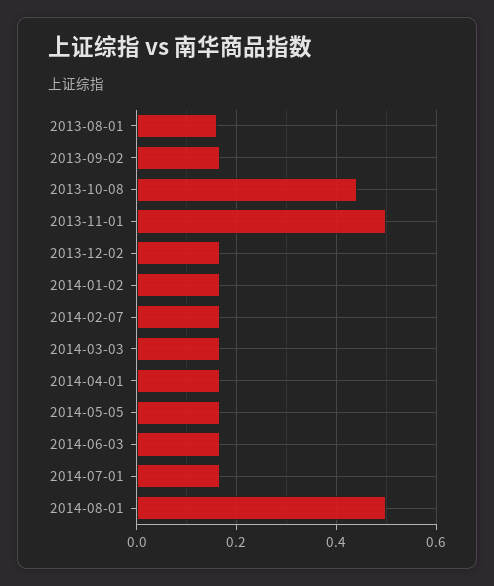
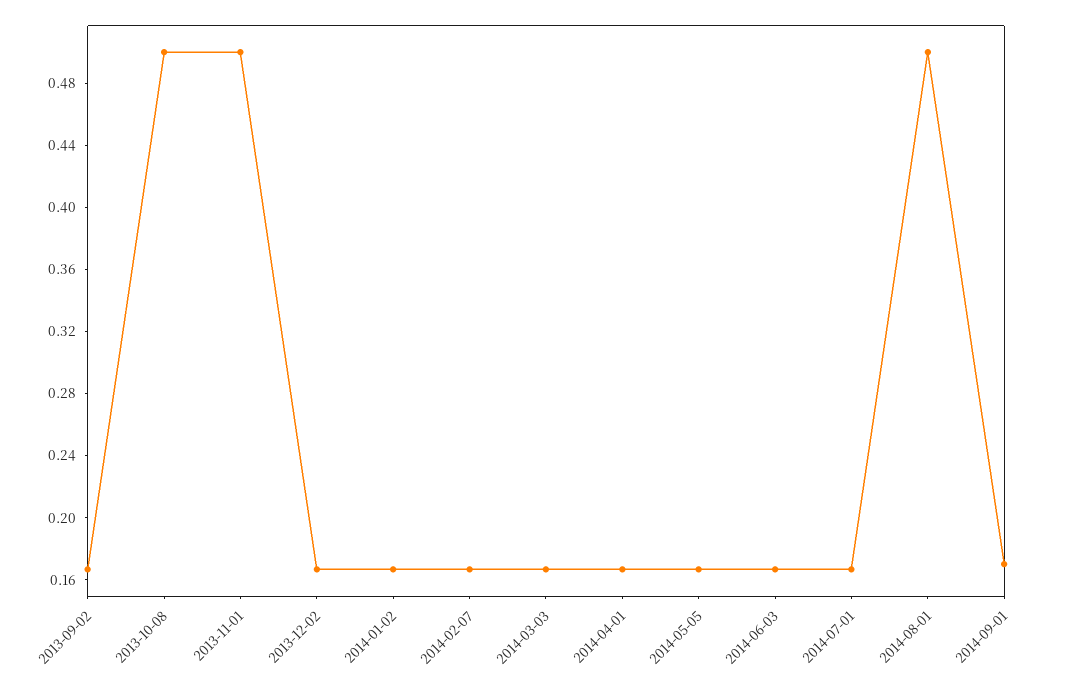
2013-08-01: 0.16 -> none
2013-10-08: 0.44 -> 0.5
2014-09-01: none -> 0.17

